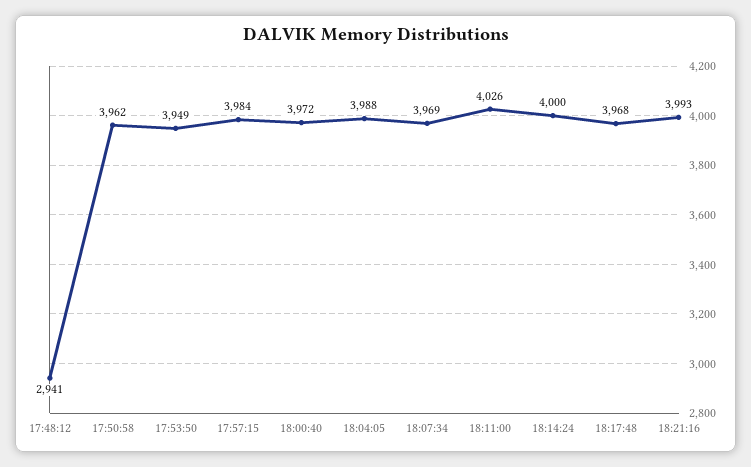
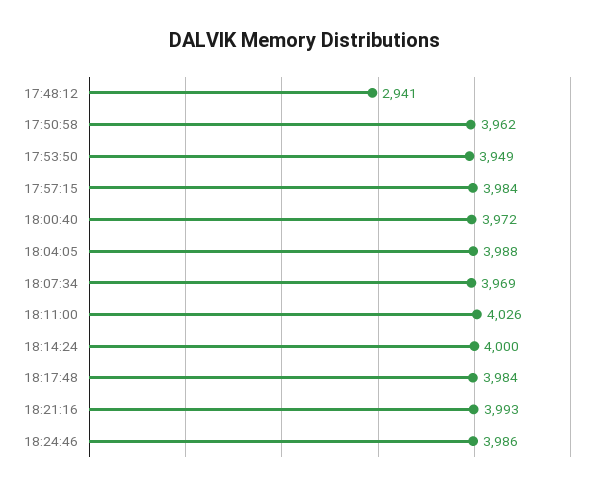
18:17:48: 3968 -> 3984
18:24:46: none -> 3986

